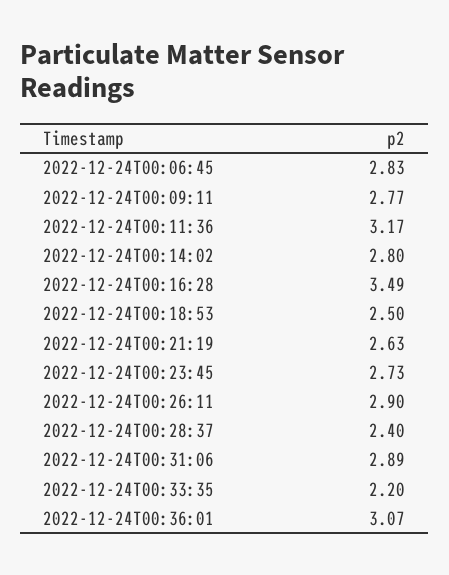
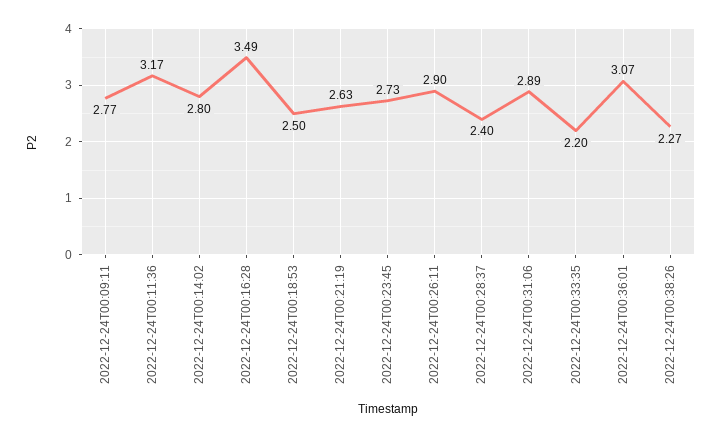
2022-12-24T00:06:45: 2.83 -> none
2022-12-24T00:38:26: none -> 2.27

